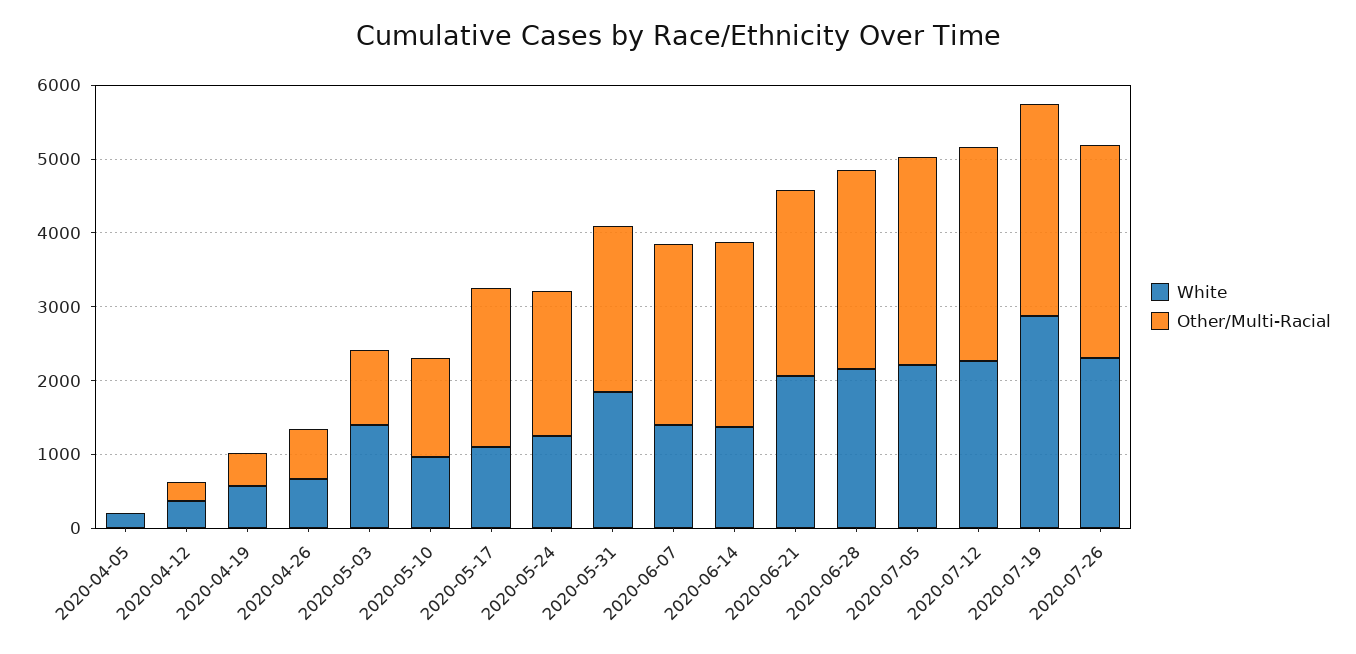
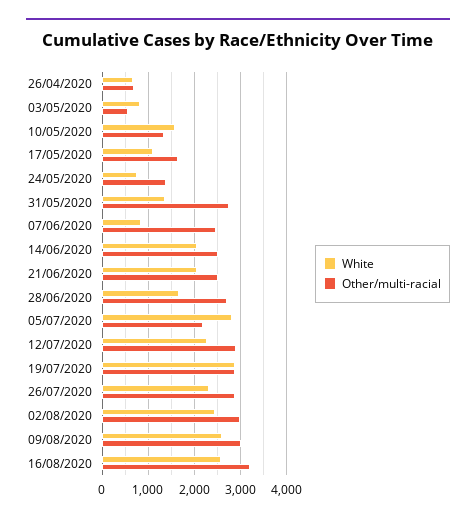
White, 2020-04-05: 200 -> none
Other/Multi-Racial, 2020-04-05: 0 -> none
White, 2020-04-12: 400 -> none
Other/Multi-Racial, 2020-04-12: 200 -> none
White, 2020-04-19: 600 -> none
Other/Multi-Racial, 2020-04-19: 400 -> none
White, 2020-05-03: 1400 -> 800
Other/Multi-Racial, 2020-05-03: 1000 -> 600
White, 2020-05-10: 1000 -> 1600
Other/Multi-Racial, 2020-05-17: 2200 -> 1600
White, 2020-05-24: 1200 -> 800
Other/Multi-Racial, 2020-05-24: 2000 -> 1400
White, 2020-05-31: 1800 -> 1400
Other/Multi-Racial, 2020-05-31: 2200 -> 2800
White, 2020-06-07: 1400 -> 800
White, 2020-06-14: 1400 -> 2000
White, 2020-06-28: 2200 -> 1600
White, 2020-07-05: 2200 -> 2800
Other/Multi-Racial, 2020-07-05: 2800 -> 2200
White, 02/08/2020: none -> 2400
Other/Multi-Racial, 02/08/2020: none -> 3000
White, 09/08/2020: none -> 2600
Other/Multi-Racial, 09/08/2020: none -> 3000
White, 16/08/2020: none -> 2600
Other/Multi-Racial, 16/08/2020: none -> 3200

